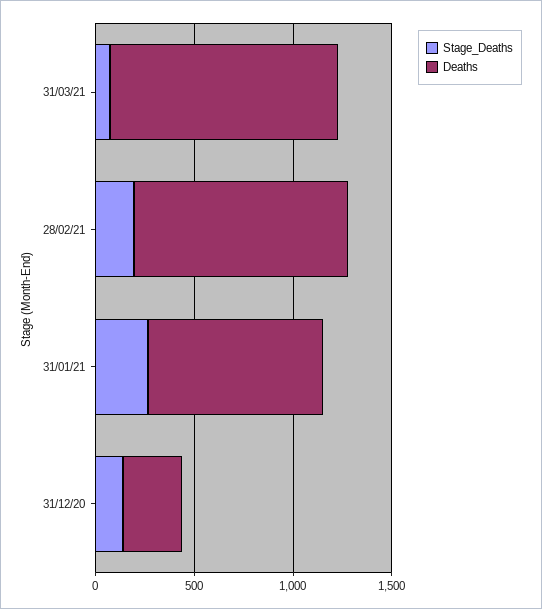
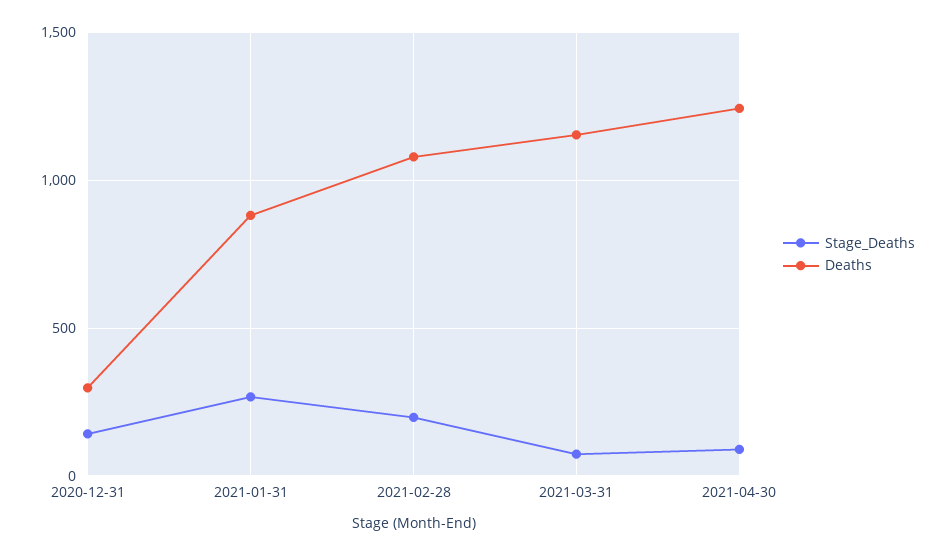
Stage_Deaths, 2021-04-30: none -> 100
Deaths, 2021-04-30: none -> 1250

